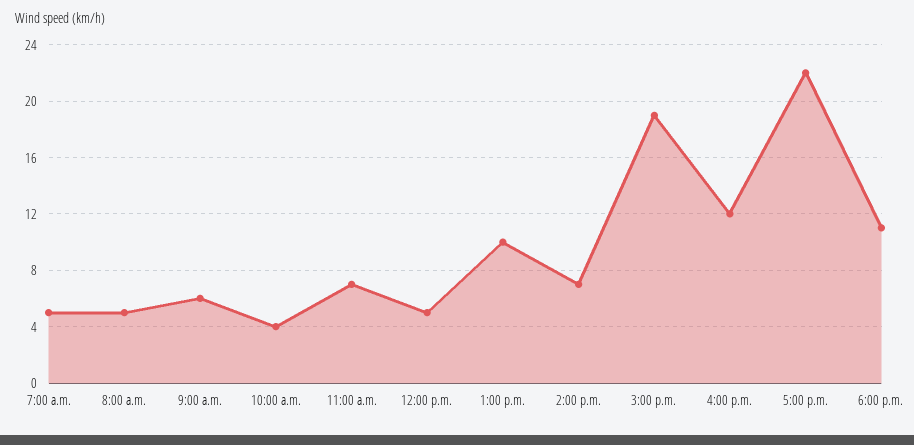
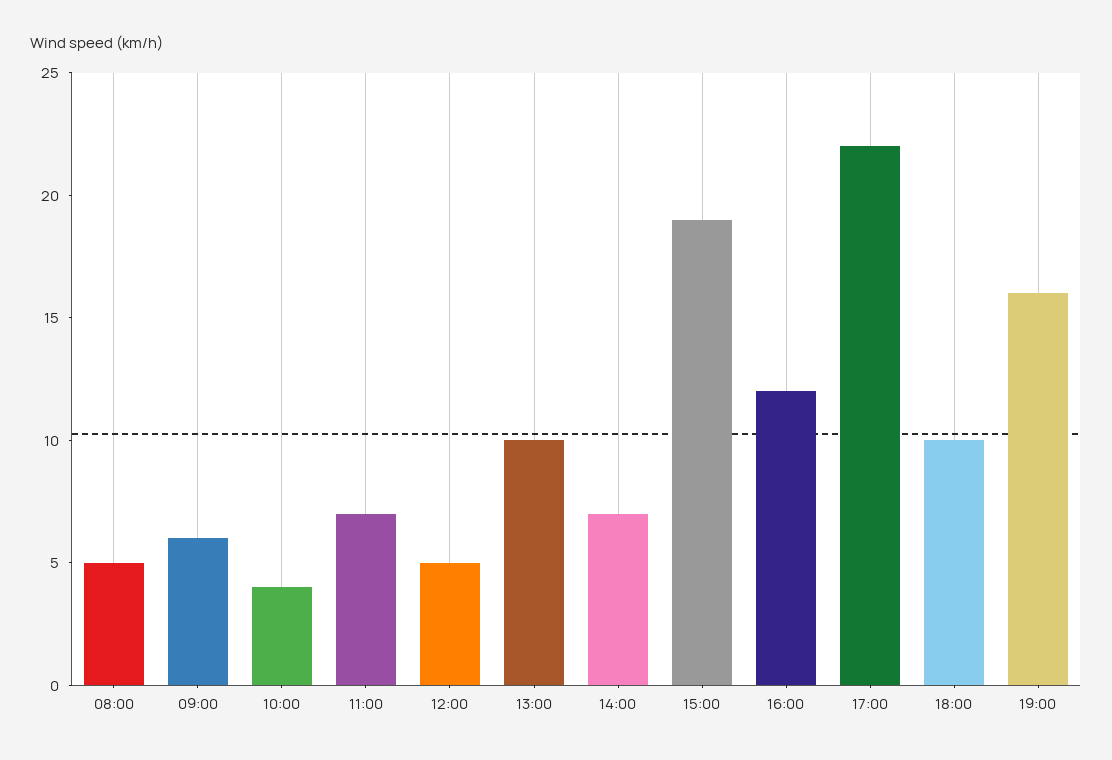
7:00 a.m.: 5 -> none
6:00 p.m.: 11 -> 10
19:00: none -> 16

